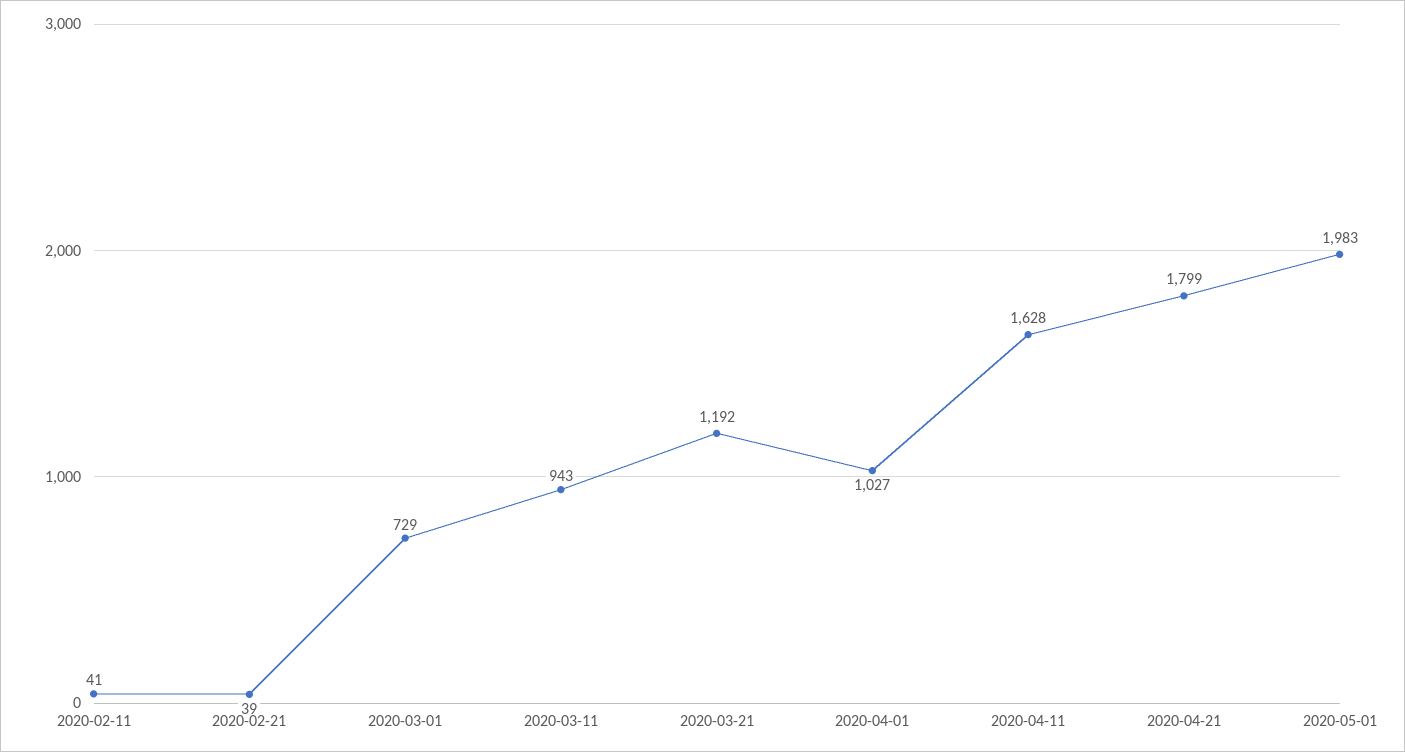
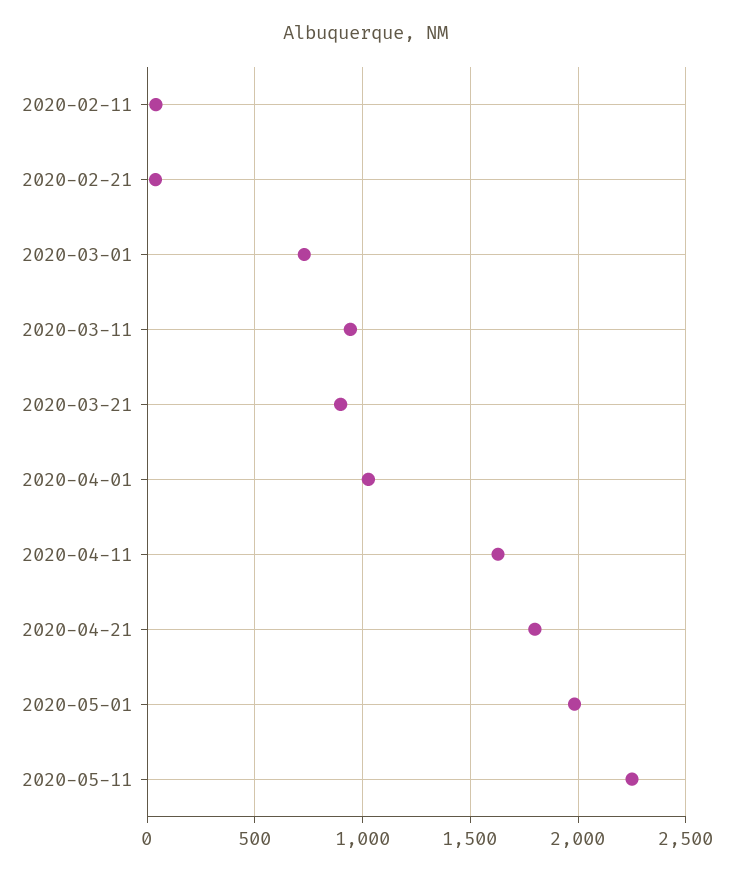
2020-03-21: 1192 -> 900
2020-05-11: none -> 2250

